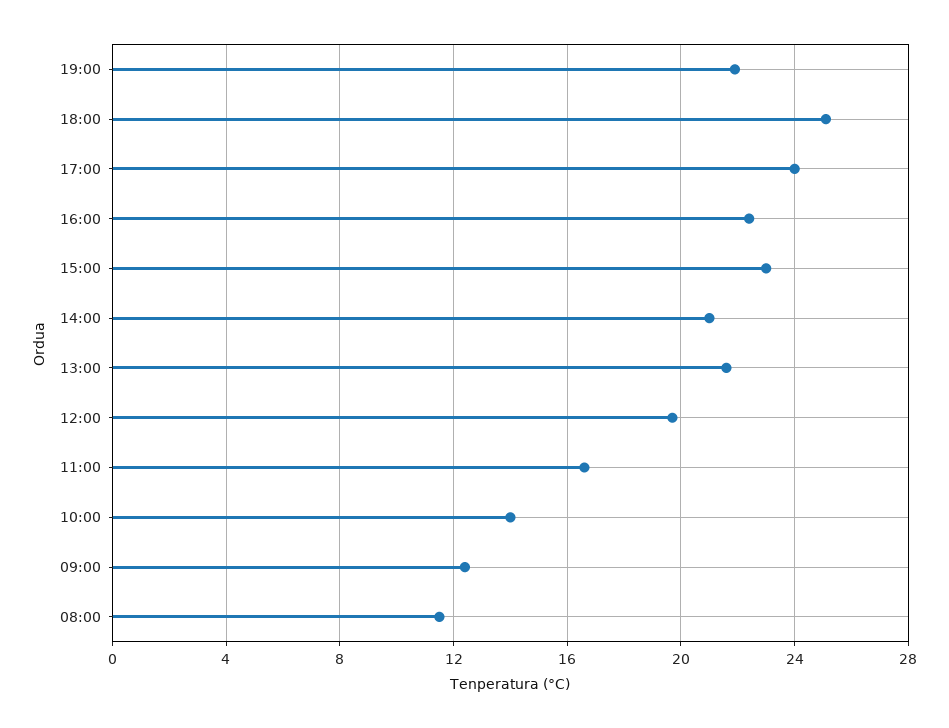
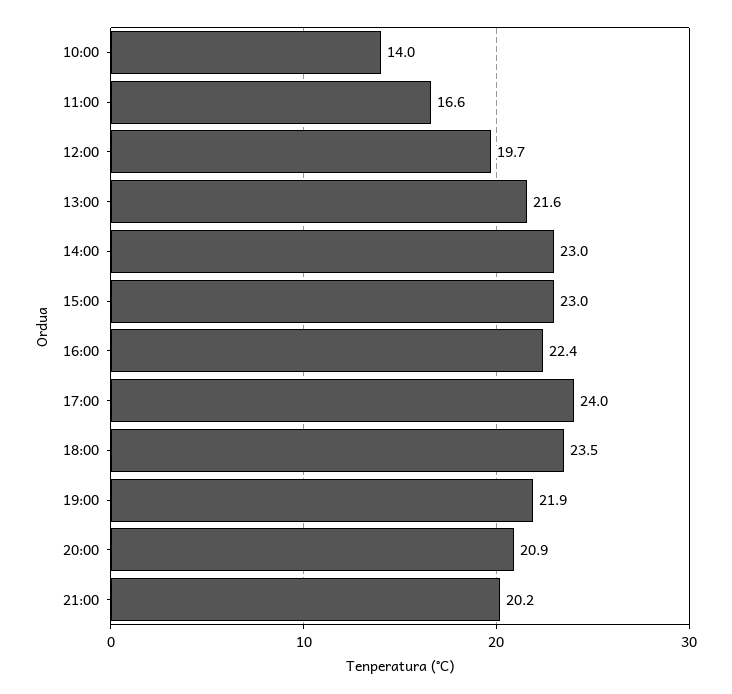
18:00: 25 -> 23.5
14:00: 21 -> 23
09:00: 12.5 -> none
08:00: 11.5 -> none
20:00: none -> 20.9
21:00: none -> 20.2

